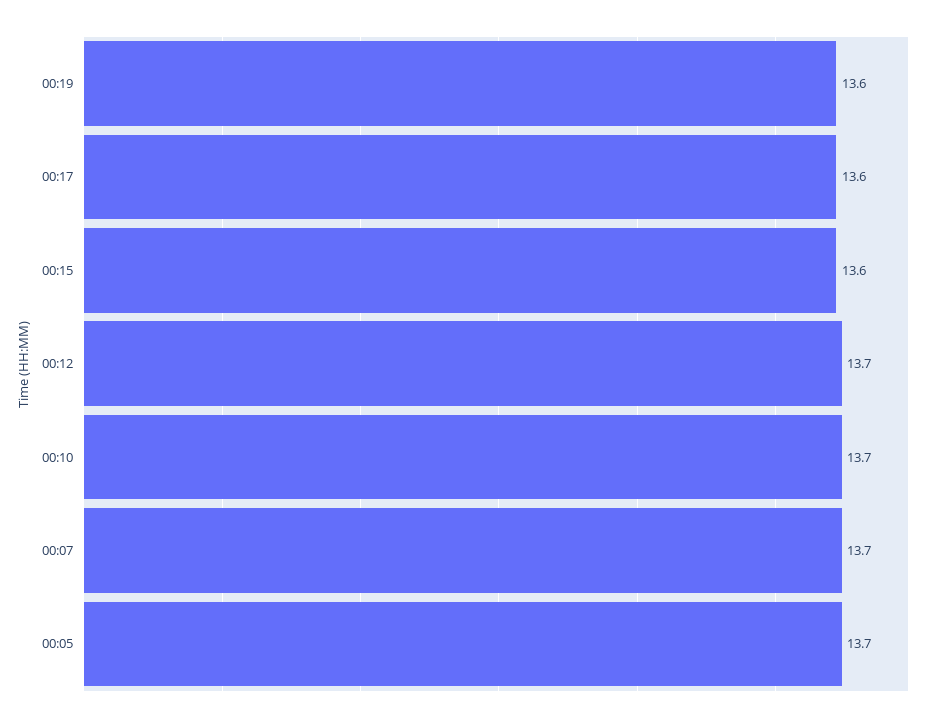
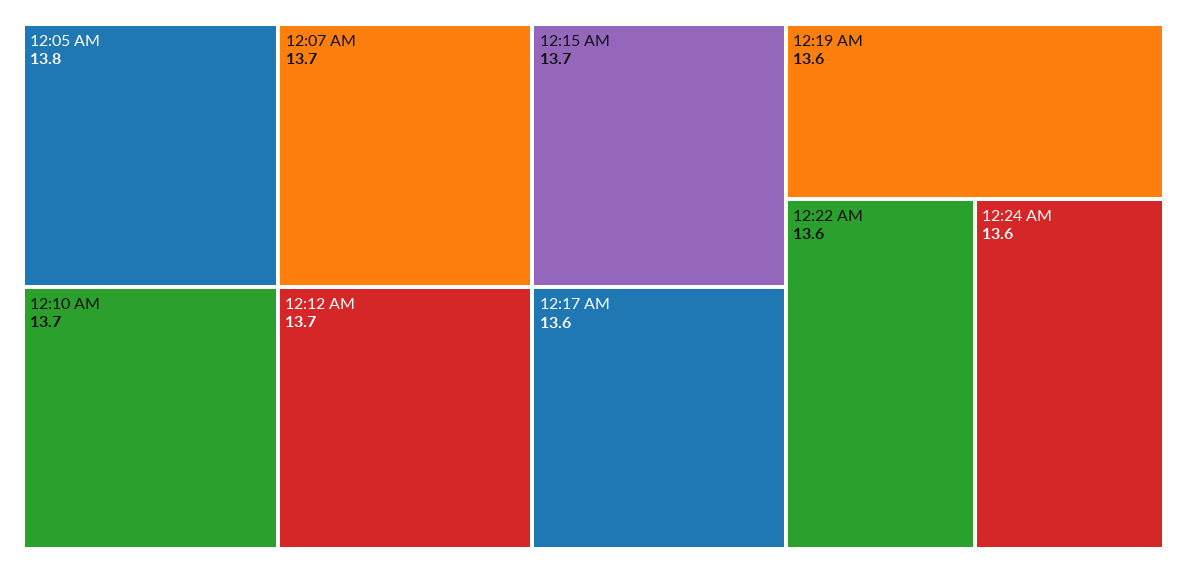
00:15: 13.6 -> 13.7
00:05: 13.7 -> 13.8
12:22 AM: none -> 13.6
12:24 AM: none -> 13.6

